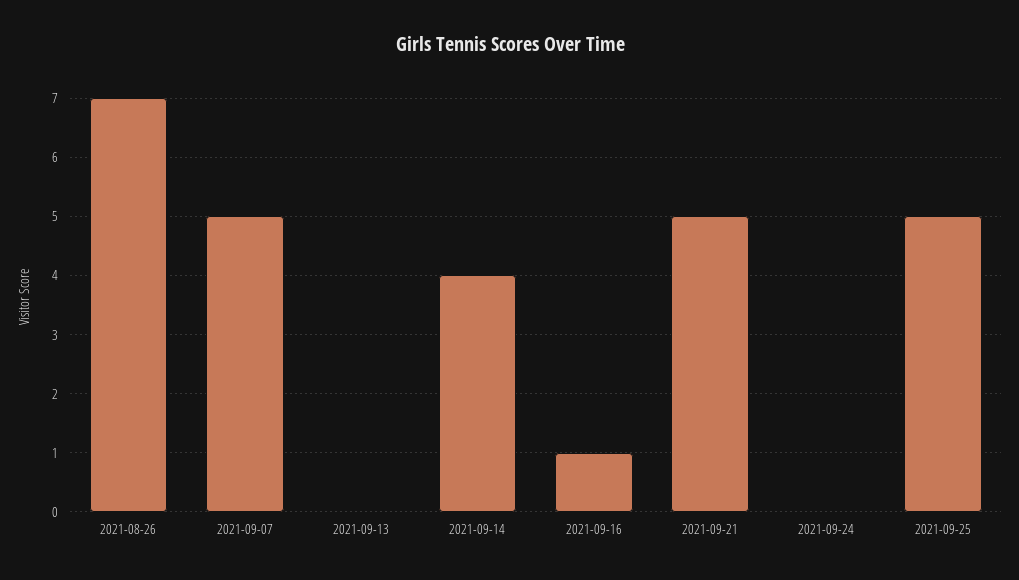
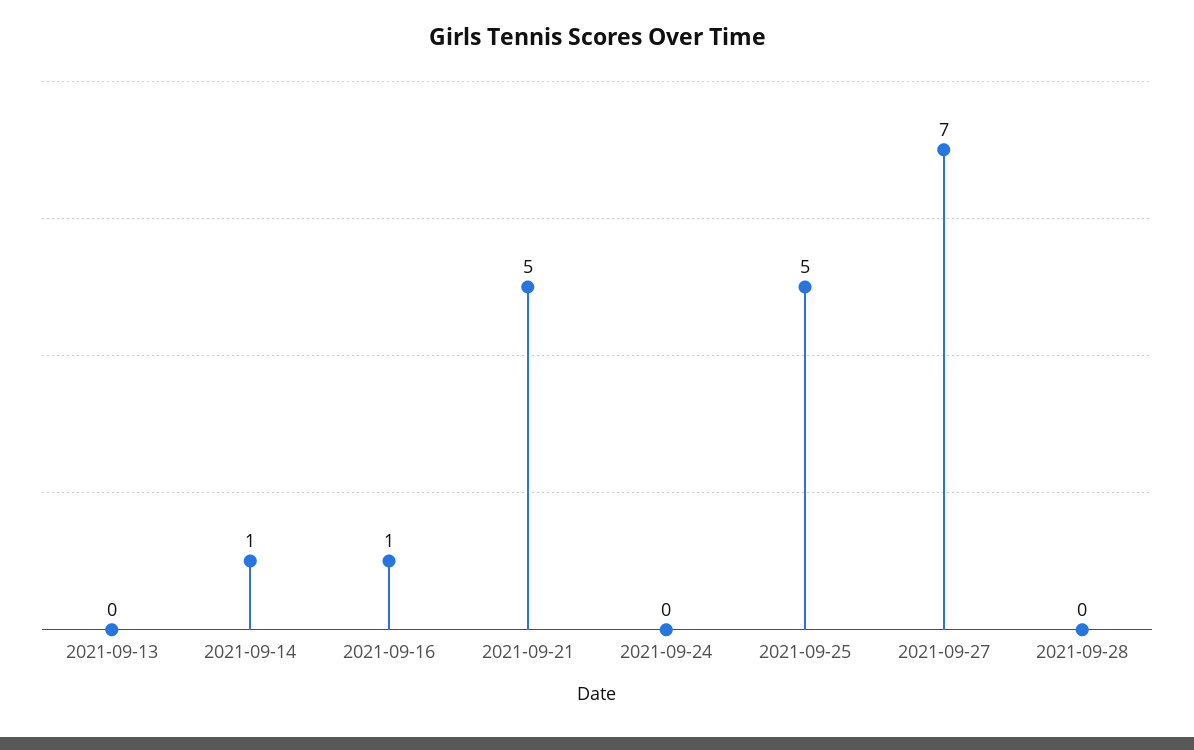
2021-08-26: 7 -> none
2021-09-07: 5 -> none
2021-09-14: 4 -> 1
2021-09-27: none -> 7
2021-09-28: none -> 0

